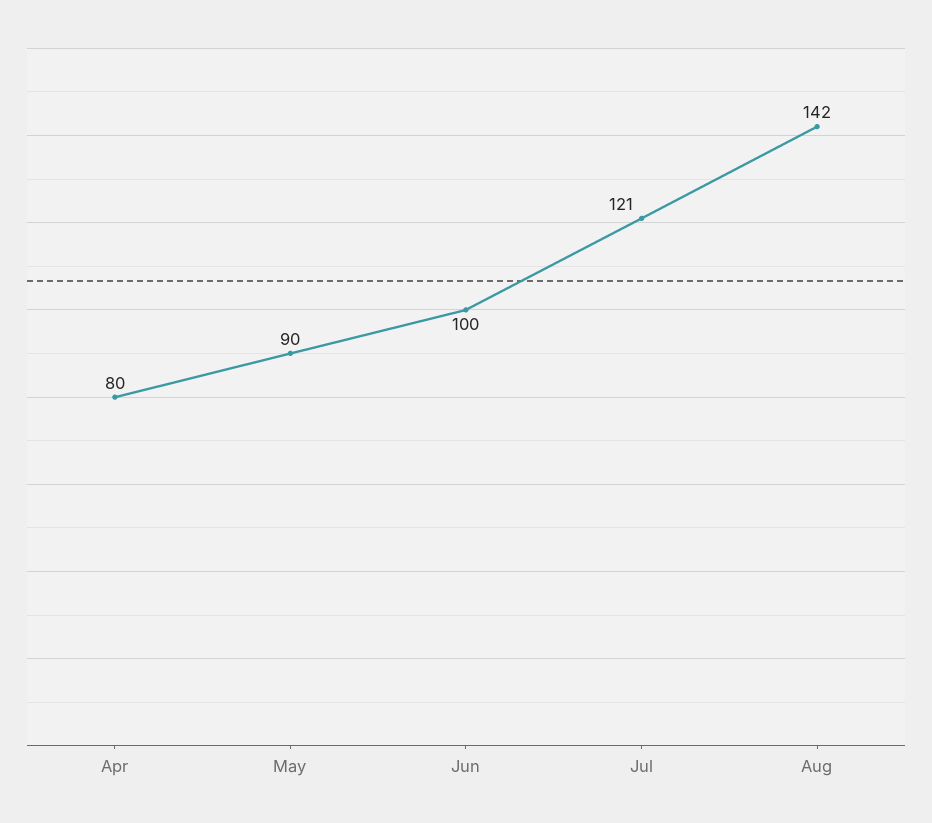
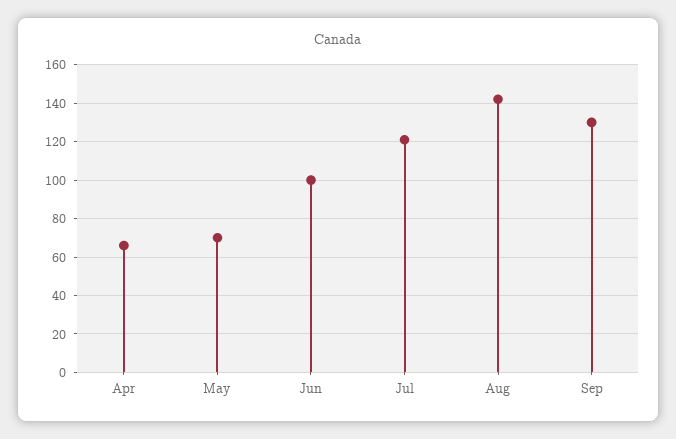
Apr: 80 -> 65
May: 90 -> 70
Sep: none -> 130

